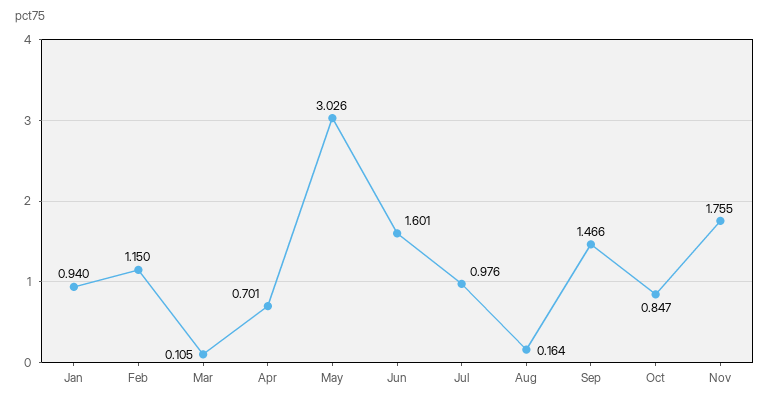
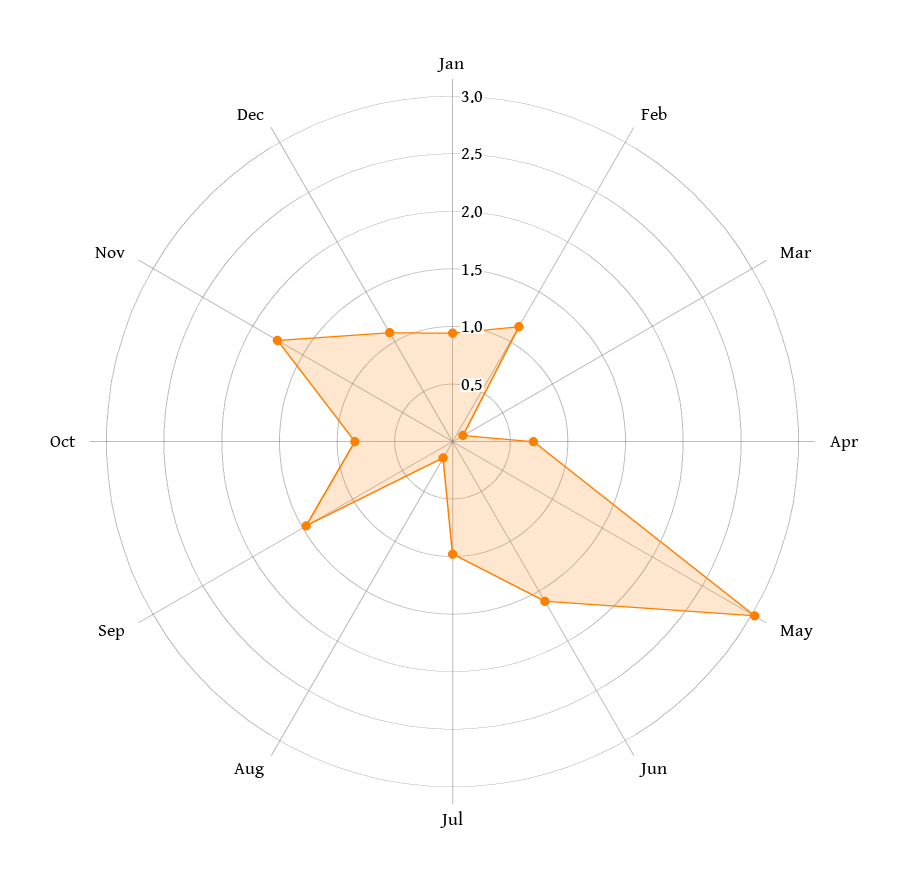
Dec: none -> 1.1

